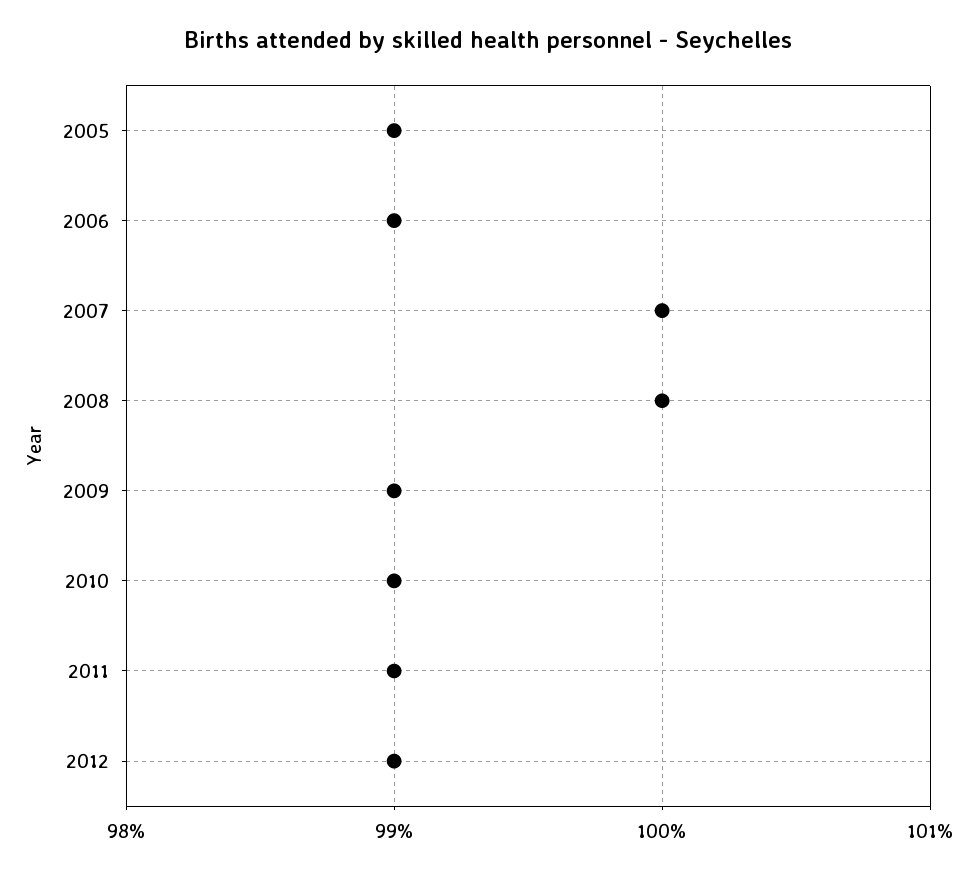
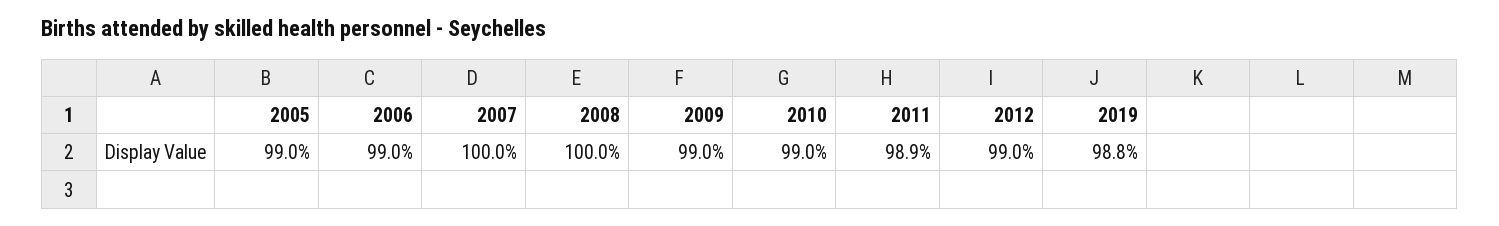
2011: 99 -> 98.9
2019: none -> 98.8

